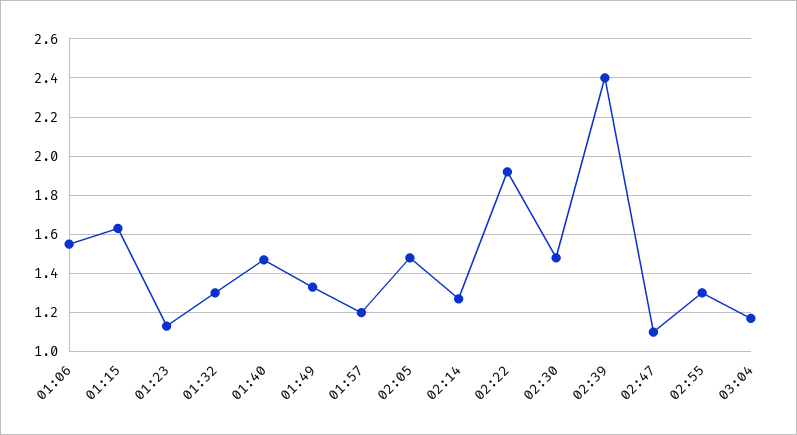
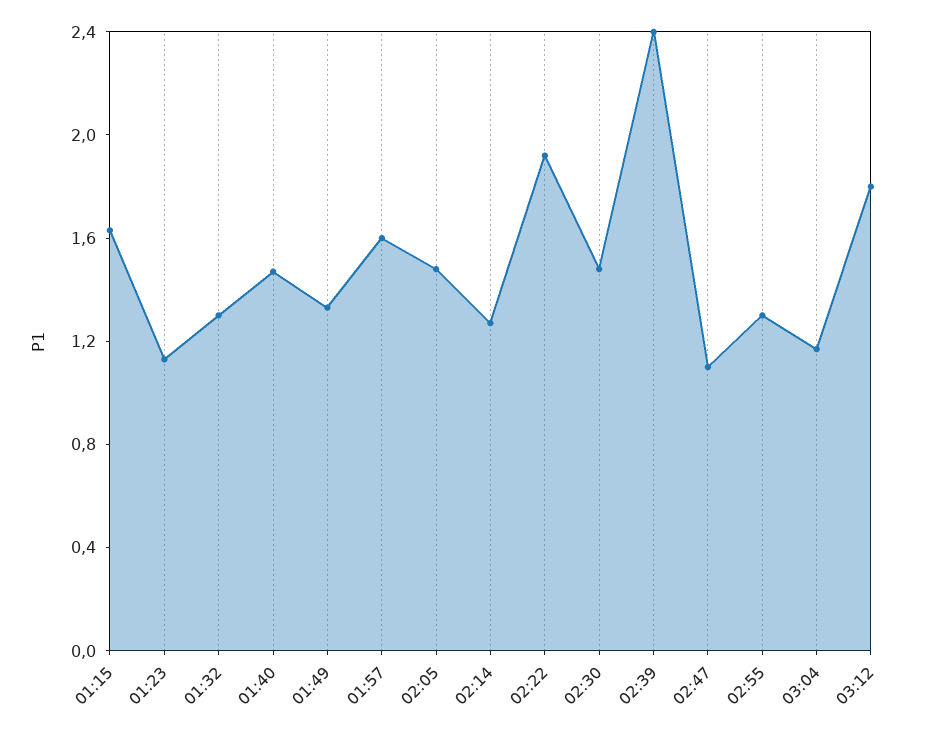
01:06: 1.55 -> none
01:57: 1.2 -> 1.6
03:12: none -> 1.8

